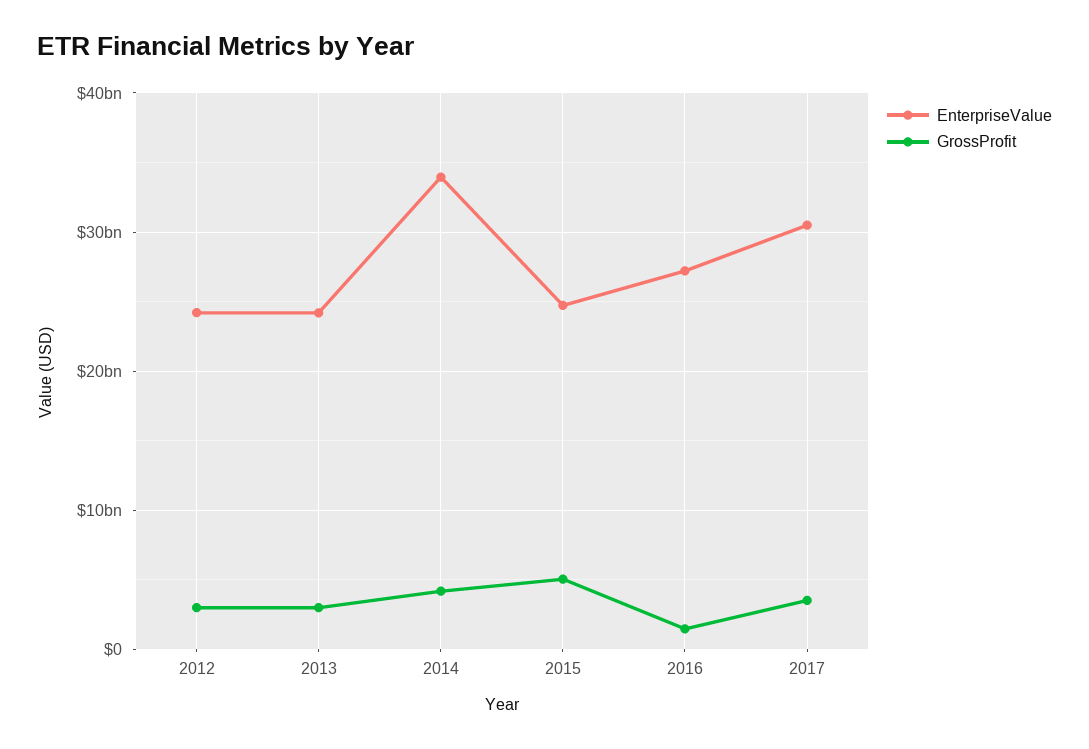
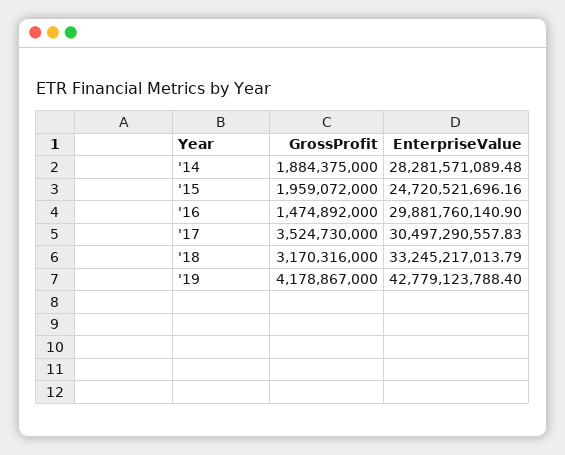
EnterpriseValue, 2012: 24000000000 -> none
GrossProfit, 2012: 3000000000 -> none
EnterpriseValue, 2013: 24000000000 -> none
GrossProfit, 2013: 3000000000 -> none
EnterpriseValue, 2014: 34000000000 -> 28281571089.48
GrossProfit, 2014: 4000000000 -> 1884375000
GrossProfit, 2015: 5000000000 -> 1959072000
EnterpriseValue, 2016: 27000000000 -> 29881760140.9
GrossProfit, '18: none -> 3170316000
EnterpriseValue, '18: none -> 33245217013.79
GrossProfit, '19: none -> 4178867000
EnterpriseValue, '19: none -> 42779123788.4

